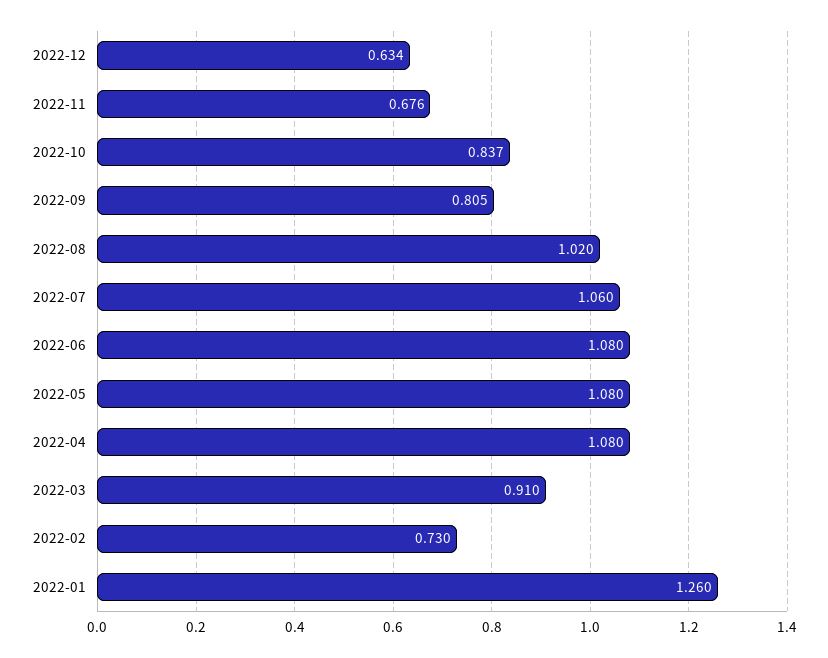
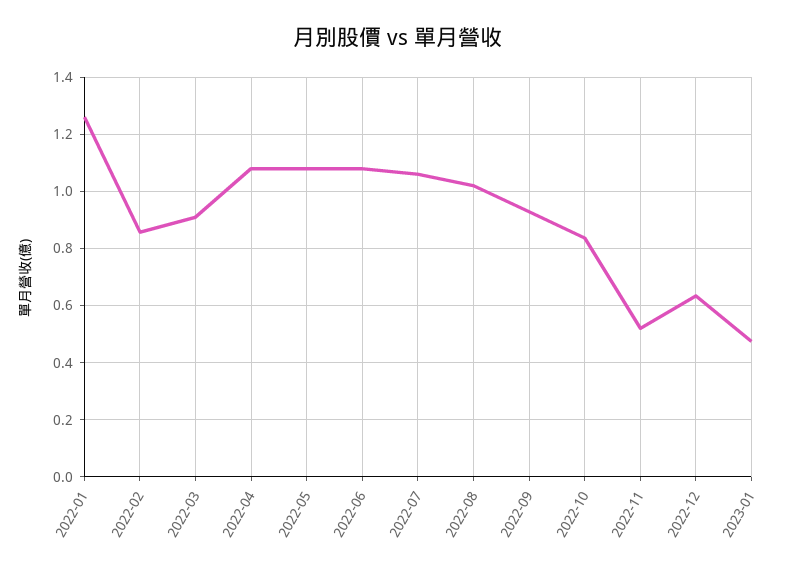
2022-11: 0.676 -> 0.525
2022-09: 0.805 -> 0.925
2022-02: 0.73 -> 0.85
2023-01: none -> 0.475

